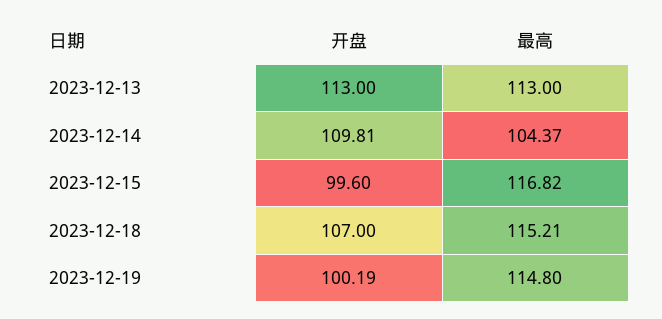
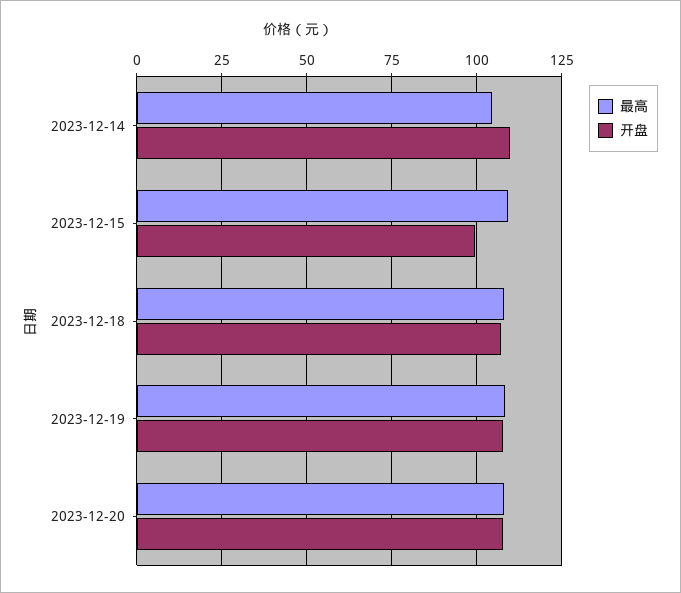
开盘, 2023-12-13: 113 -> none
最高, 2023-12-13: 113 -> none
最高, 2023-12-15: 116.82 -> 110
最高, 2023-12-18: 115.21 -> 107.5
开盘, 2023-12-19: 100.19 -> 107.5
最高, 2023-12-19: 114.8 -> 107.5
最高, 2023-12-20: none -> 107.5
开盘, 2023-12-20: none -> 107.5

